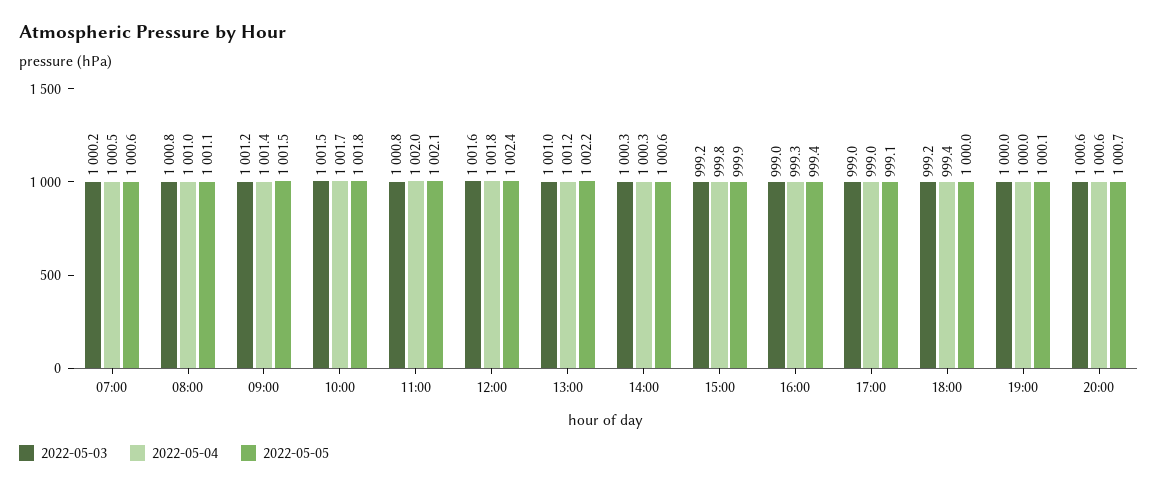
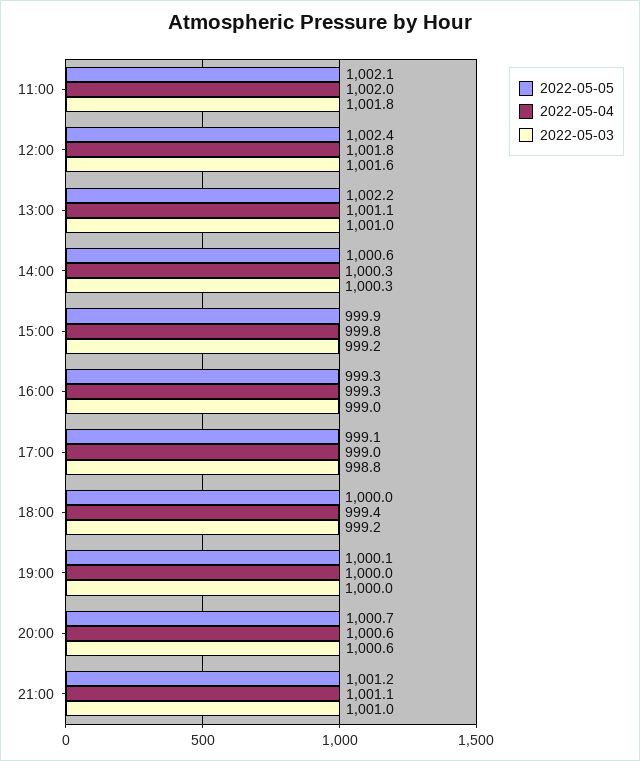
2022-05-03, 07:00: 1000.2 -> none
2022-05-04, 07:00: 1000.5 -> none
2022-05-05, 07:00: 1000.6 -> none
2022-05-03, 08:00: 1000.8 -> none
2022-05-04, 08:00: 1001 -> none
2022-05-05, 08:00: 1001.1 -> none
2022-05-03, 09:00: 1001.2 -> none
2022-05-04, 09:00: 1001.4 -> none
2022-05-05, 09:00: 1001.5 -> none
2022-05-03, 10:00: 1001.5 -> none
2022-05-04, 10:00: 1001.7 -> none
2022-05-05, 10:00: 1001.8 -> none
2022-05-03, 11:00: 1000.8 -> 1001.8
2022-05-04, 13:00: 1001.2 -> 1001.1
2022-05-05, 16:00: 999.4 -> 999.3
2022-05-03, 17:00: 999 -> 998.8
2022-05-05, 21:00: none -> 1001.2
2022-05-04, 21:00: none -> 1001.1
2022-05-03, 21:00: none -> 1001

